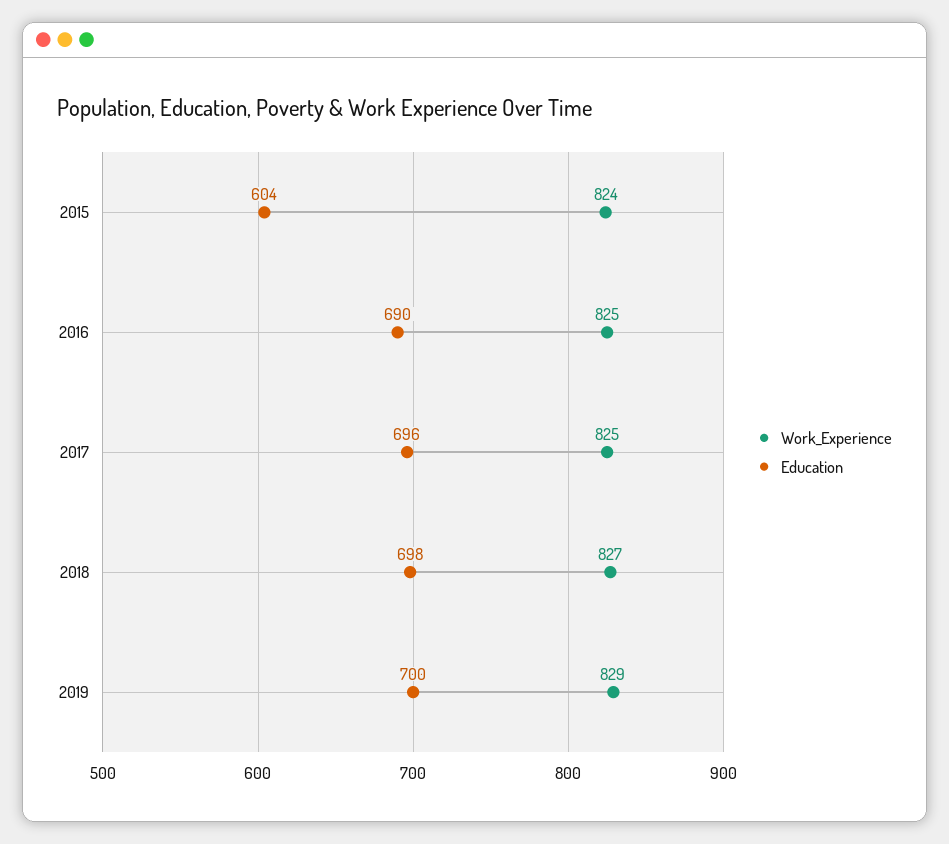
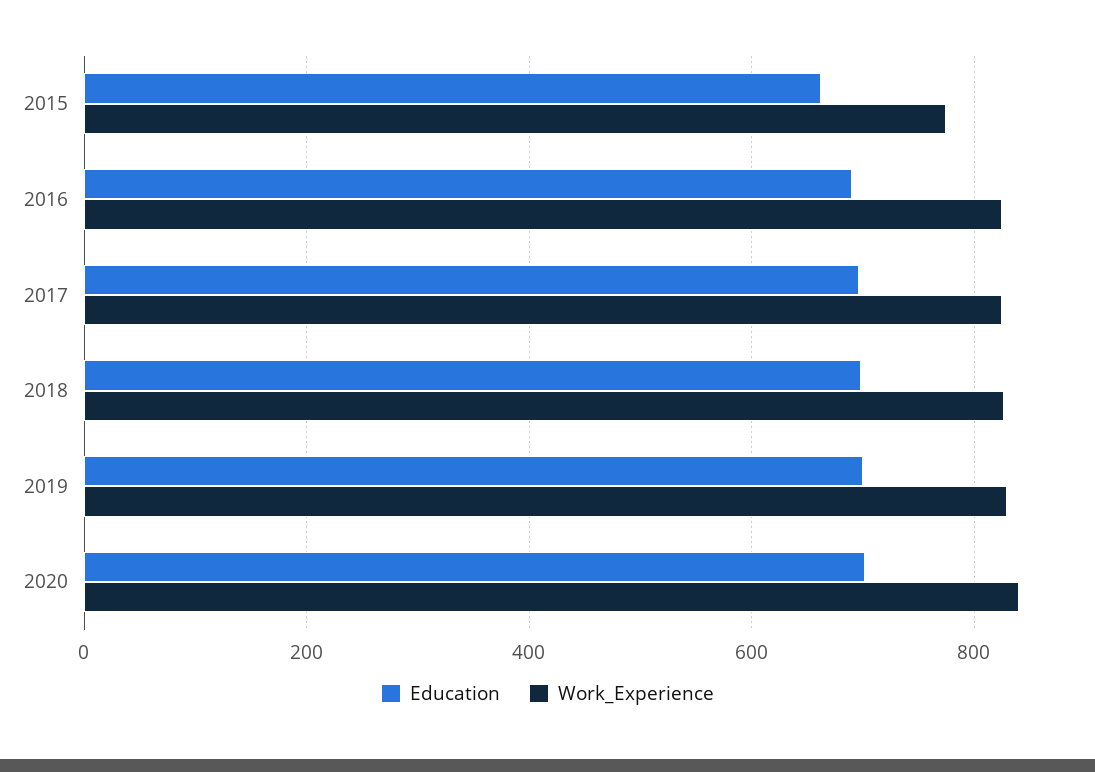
Work_Experience, 2015: 824 -> 780
Education, 2015: 604 -> 660
Education, 2020: none -> 700
Work_Experience, 2020: none -> 840

